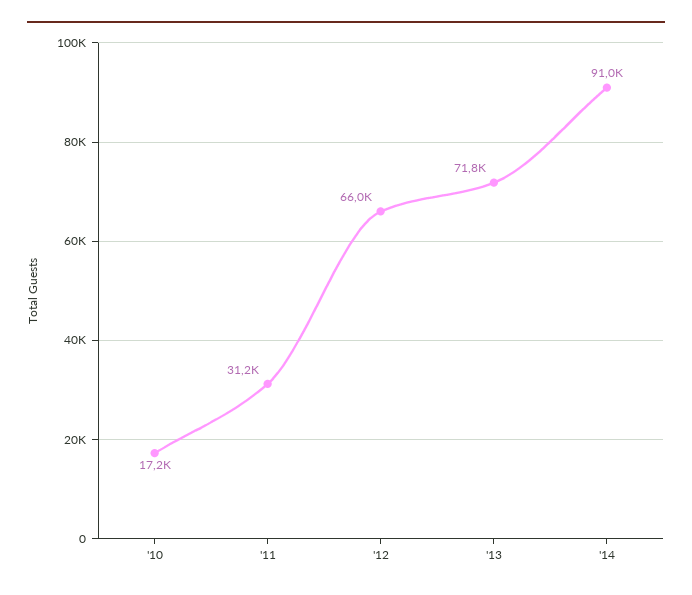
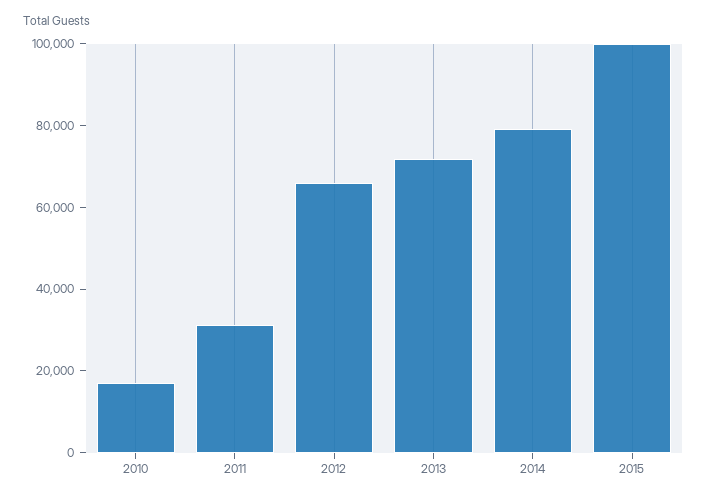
'14: 91000 -> 80000
2015: none -> 100000

